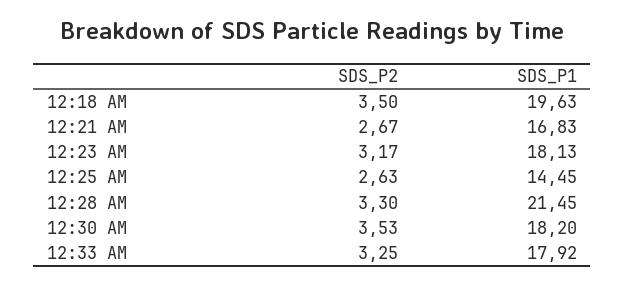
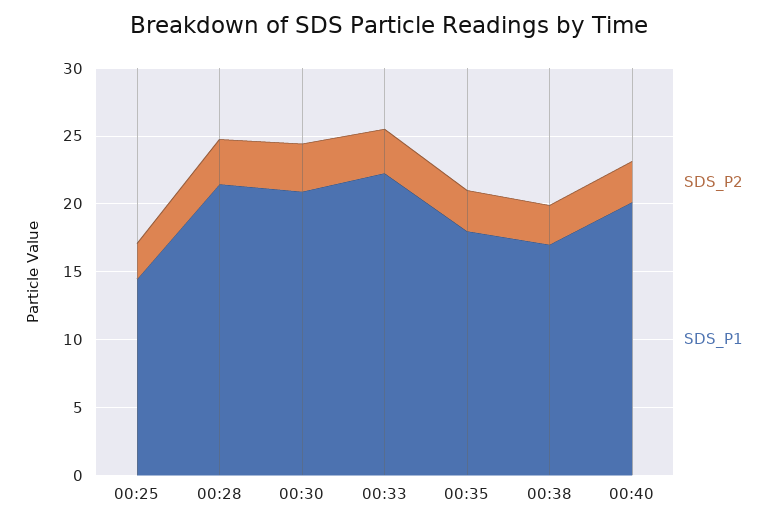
SDS_P2, 12:18 AM: 3.5 -> none
SDS_P1, 12:18 AM: 19.63 -> none
SDS_P2, 12:21 AM: 2.67 -> none
SDS_P1, 12:21 AM: 16.83 -> none
SDS_P2, 12:23 AM: 3.17 -> none
SDS_P1, 12:23 AM: 18.13 -> none
SDS_P1, 12:30 AM: 18.2 -> 21
SDS_P1, 12:33 AM: 17.92 -> 22
SDS_P2, 00:35: none -> 3
SDS_P1, 00:35: none -> 18
SDS_P2, 00:38: none -> 3
SDS_P1, 00:38: none -> 17
SDS_P2, 00:40: none -> 3
SDS_P1, 00:40: none -> 20

